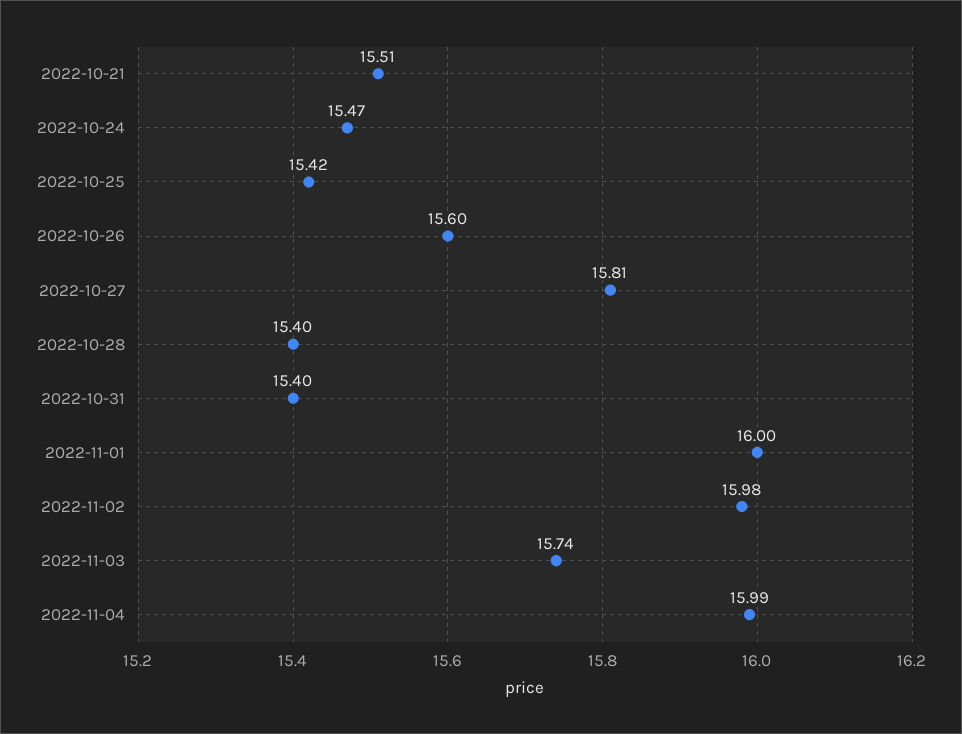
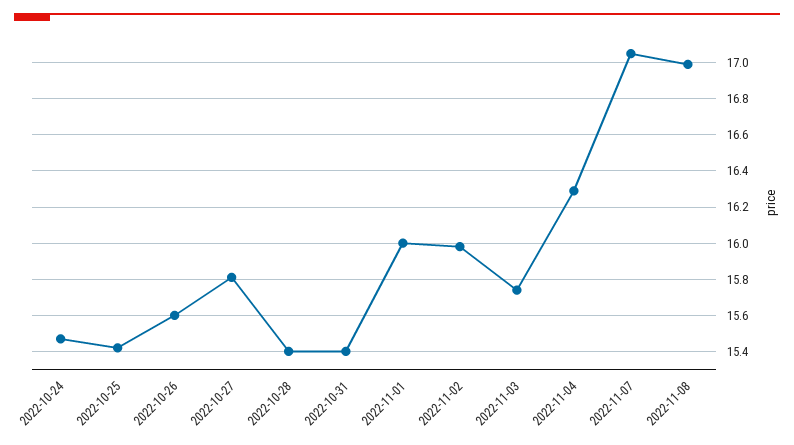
2022-10-21: 15.51 -> none
2022-11-04: 15.99 -> 16.3
2022-11-07: none -> 17.05
2022-11-08: none -> 17

